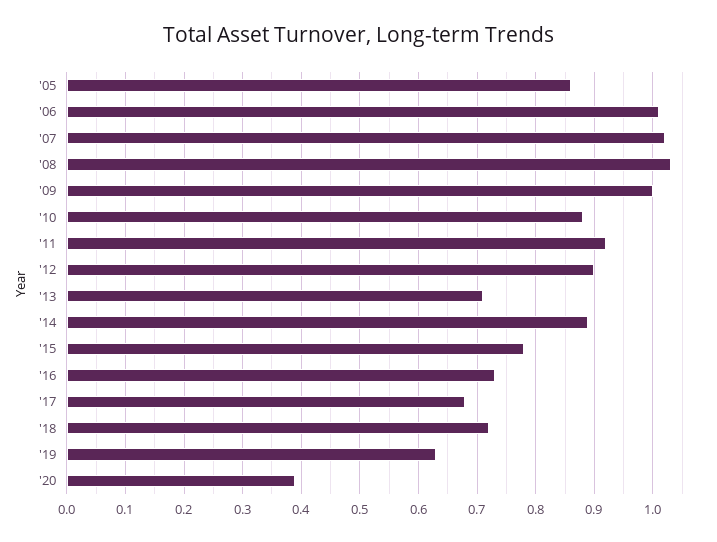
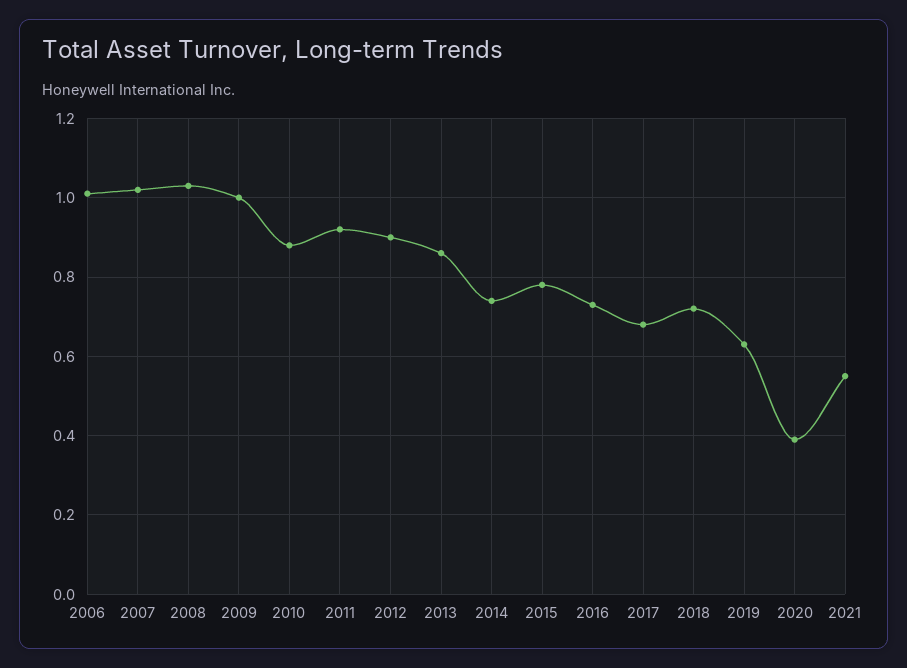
'05: 0.85 -> none
'13: 0.7 -> 0.85
'14: 0.9 -> 0.75
2021: none -> 0.55

